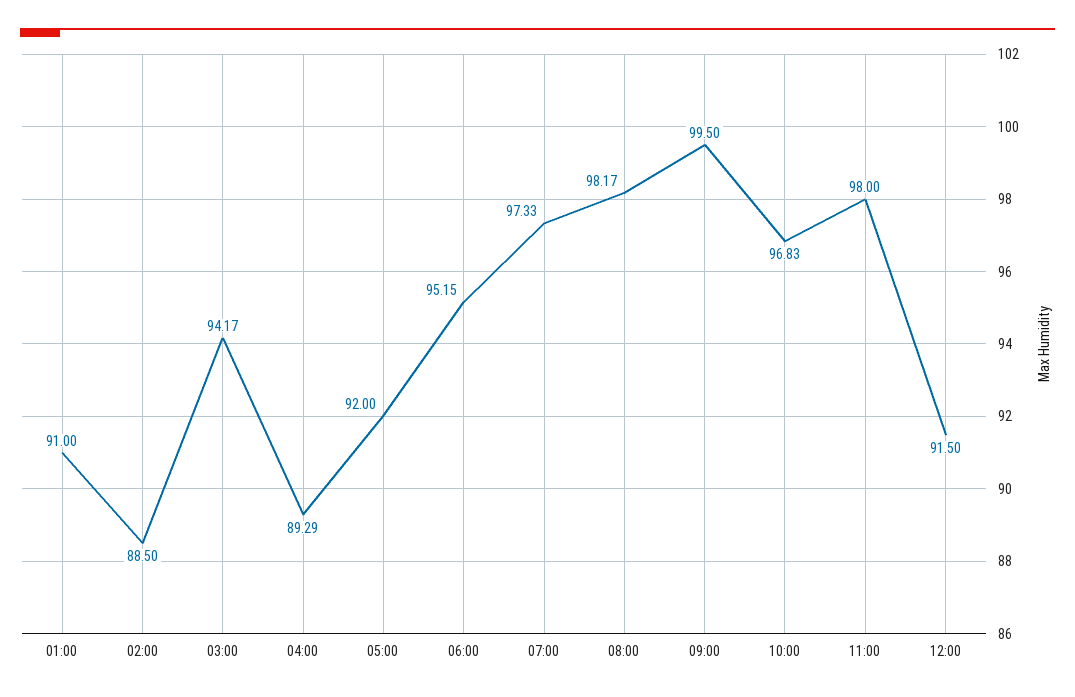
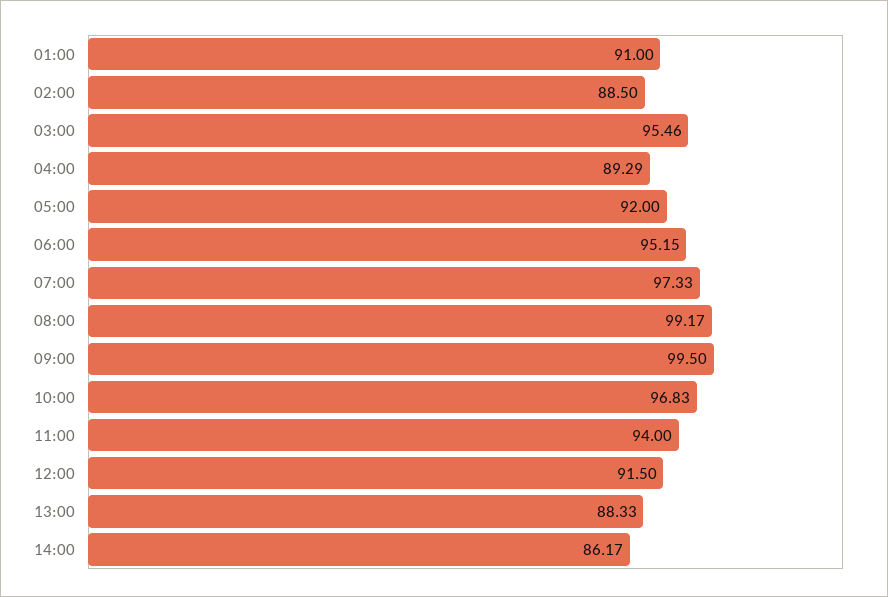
03:00: 94.17 -> 95.46
08:00: 98.17 -> 99.17
11:00: 98 -> 94
13:00: none -> 88.33
14:00: none -> 86.17

